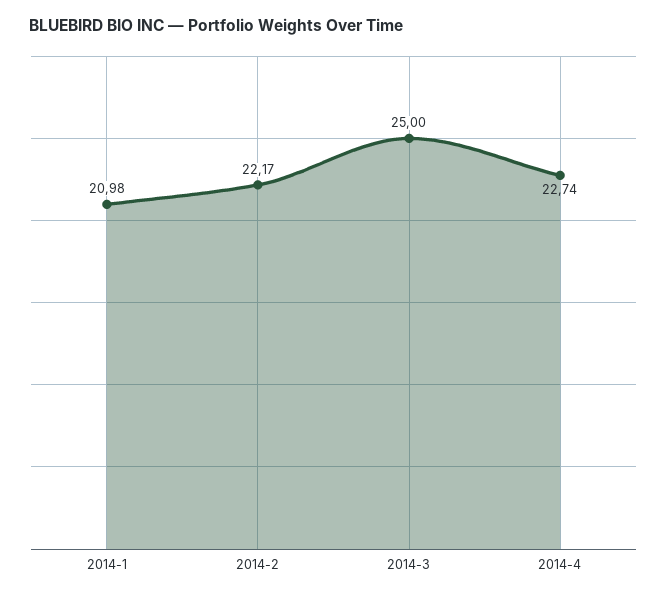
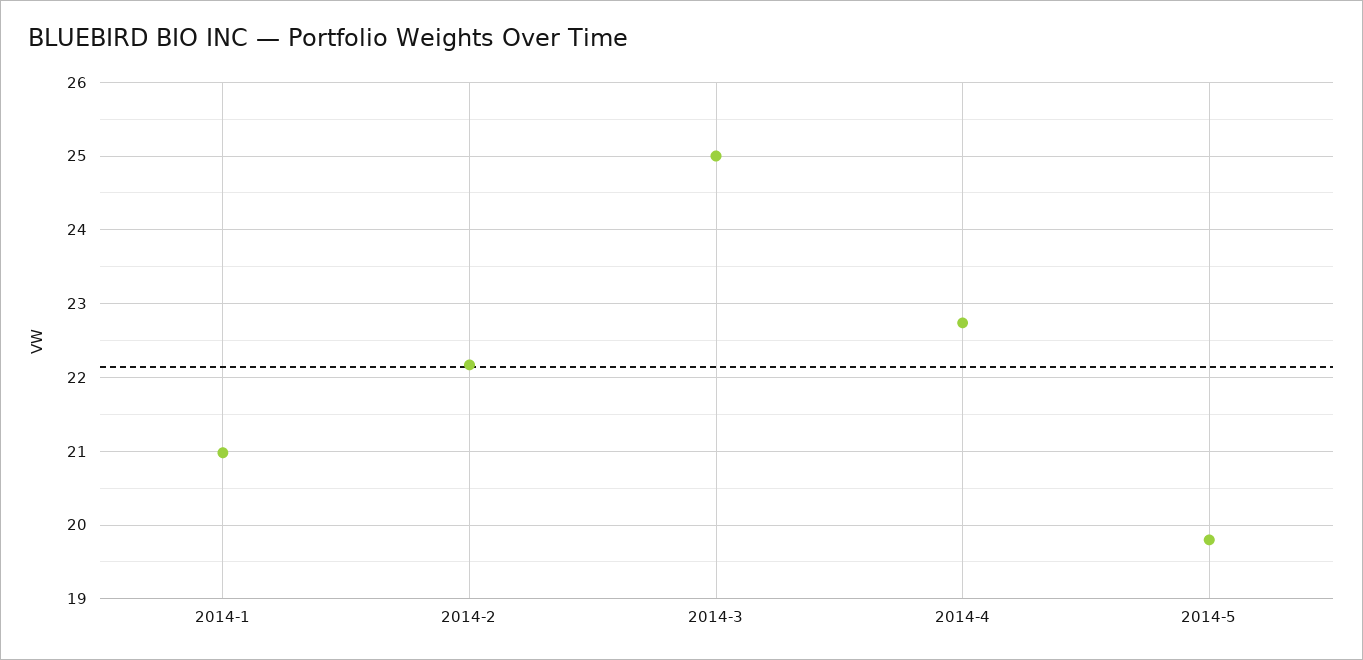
2014-5: none -> 19.8

